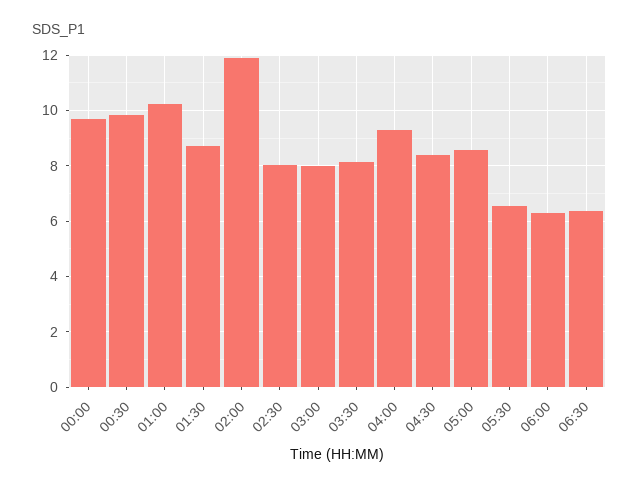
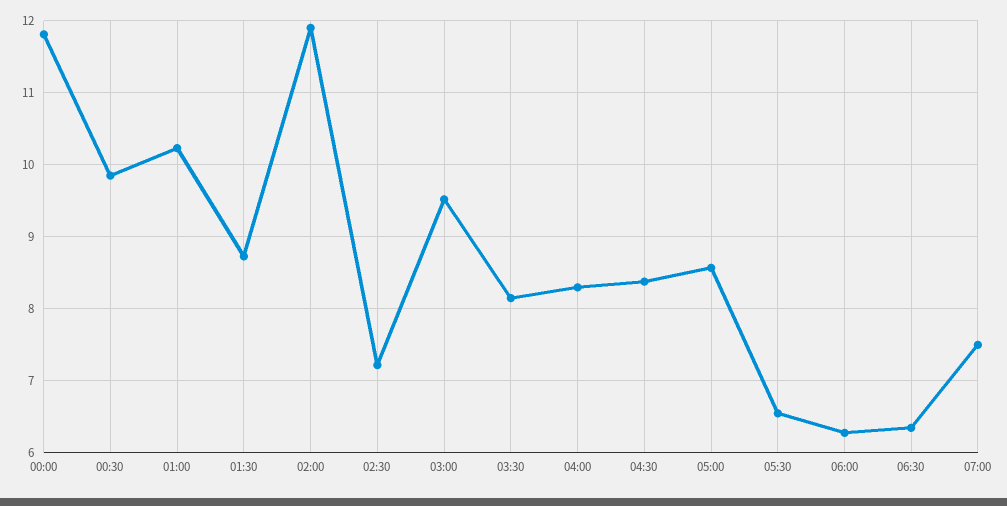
00:00: 9.75 -> 11.8
02:30: 8 -> 7.2
03:00: 8 -> 9.5
04:00: 9.25 -> 8.3
07:00: none -> 7.5

